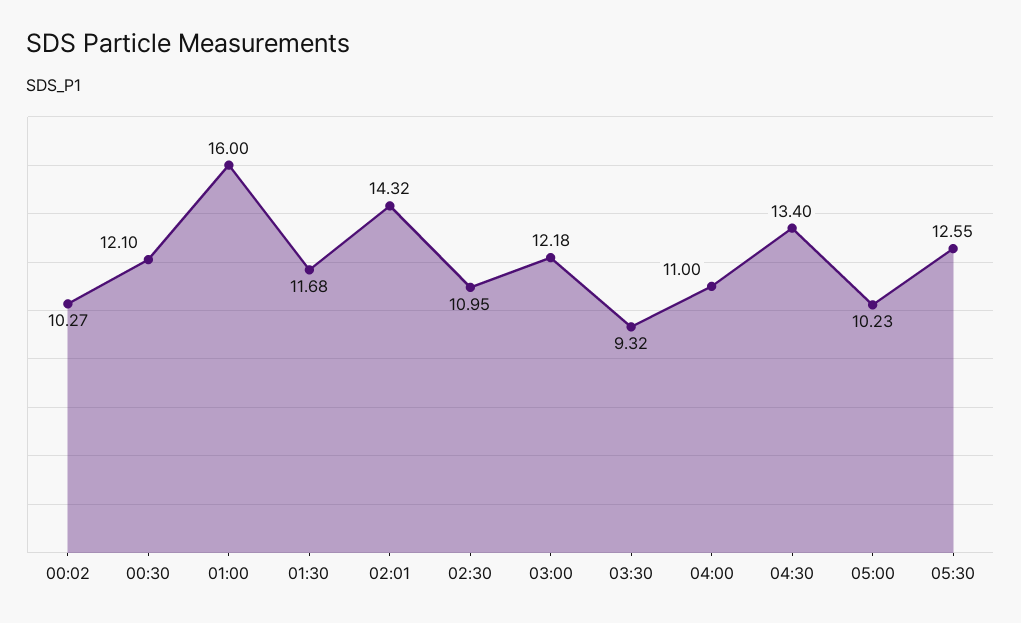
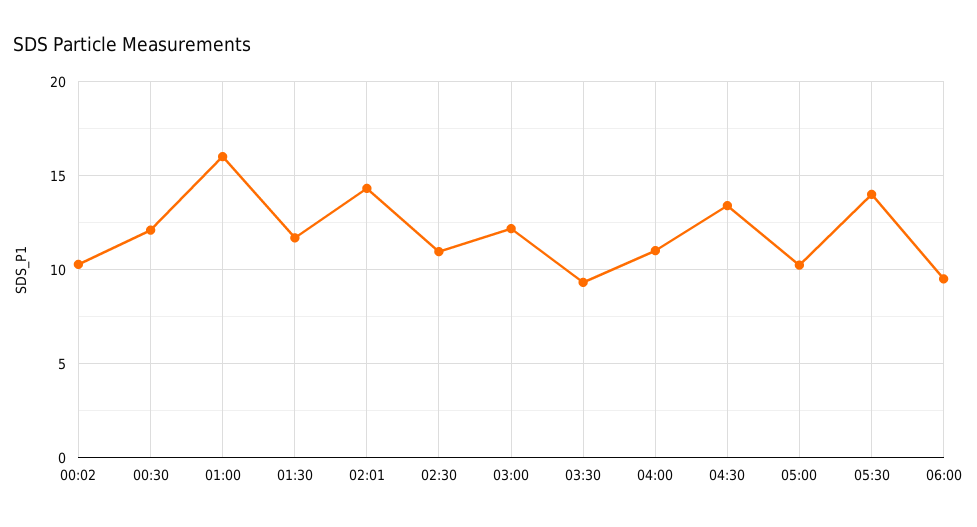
05:30: 12.55 -> 14
06:00: none -> 9.5

